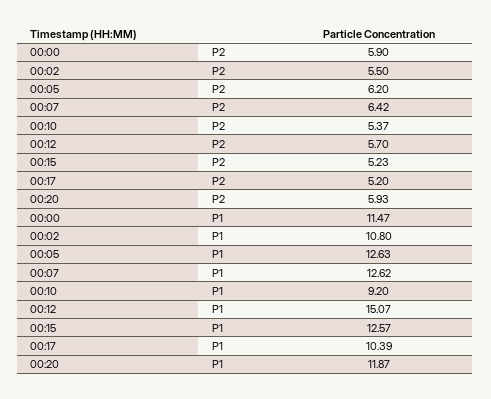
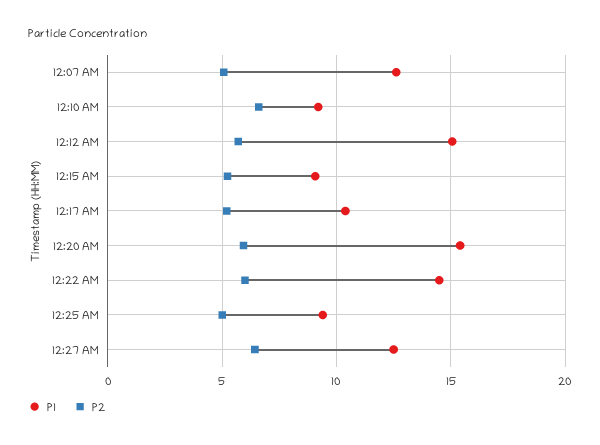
P2, 00:00: 5.9 -> none
P2, 00:02: 5.5 -> none
P2, 00:05: 6.2 -> none
P2, 00:07: 6.42 -> 5
P2, 00:10: 5.37 -> 6.5
P1, 00:00: 11.47 -> none
P1, 00:02: 10.8 -> none
P1, 00:05: 12.63 -> none
P1, 00:15: 12.57 -> 9
P1, 00:20: 11.87 -> 15.5
P1, 12:22 AM: none -> 14.5
P2, 12:22 AM: none -> 6
P1, 12:25 AM: none -> 9.5
P2, 12:25 AM: none -> 5
P1, 12:27 AM: none -> 12.5
P2, 12:27 AM: none -> 6.5

